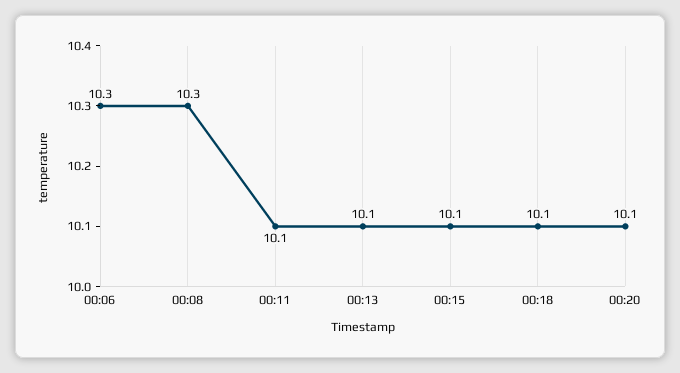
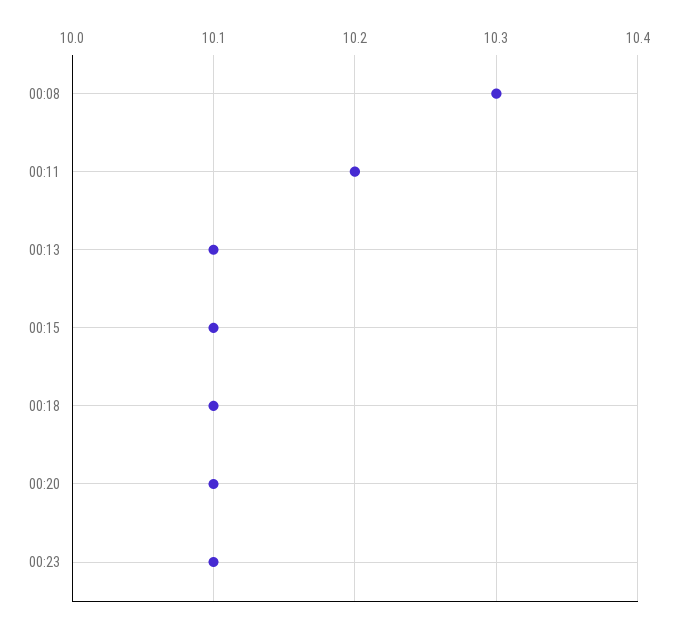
00:06: 10.3 -> none
00:11: 10.1 -> 10.2
00:23: none -> 10.1

